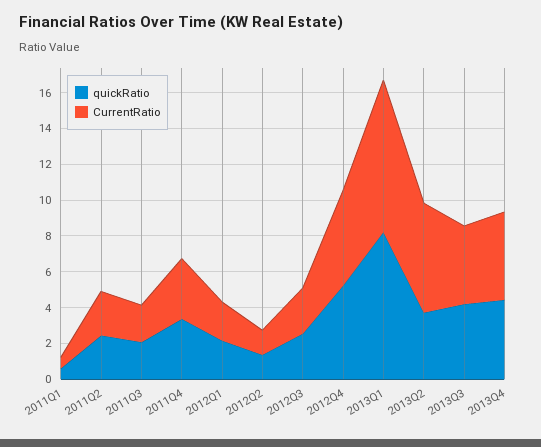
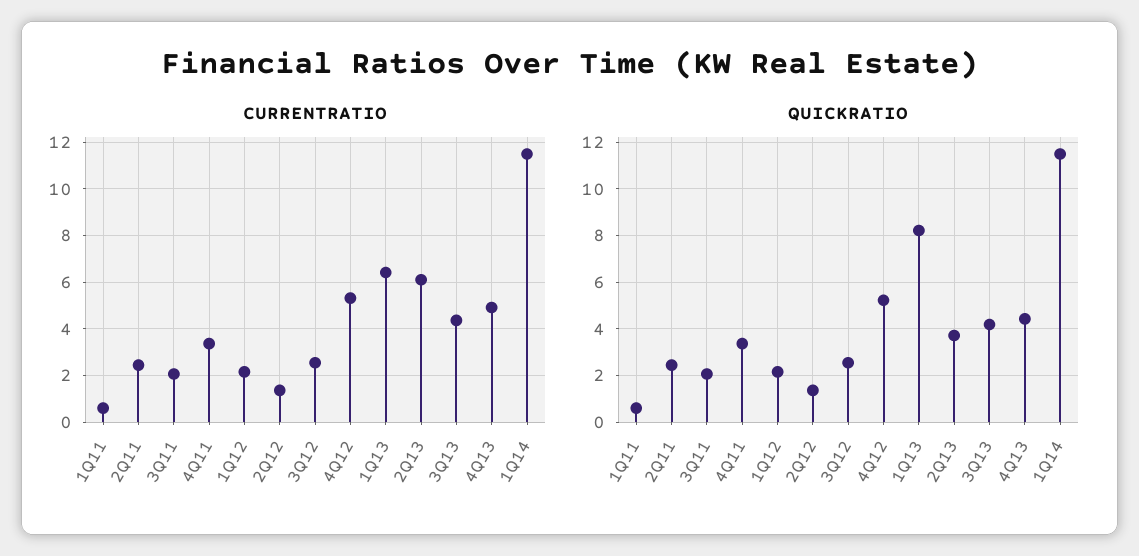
CurrentRatio, 2013Q1: 8.5 -> 6.5
CurrentRatio, 1Q14: none -> 11.5
quickRatio, 1Q14: none -> 11.5

